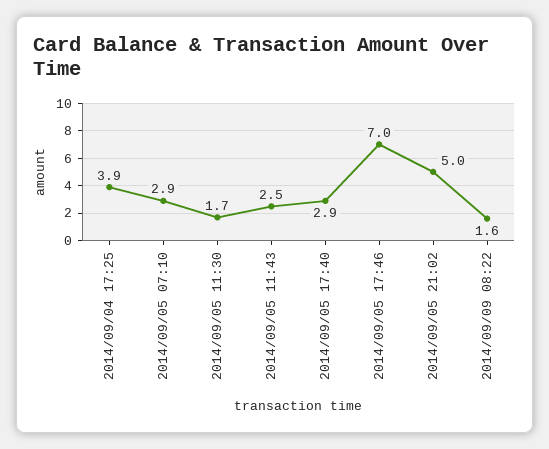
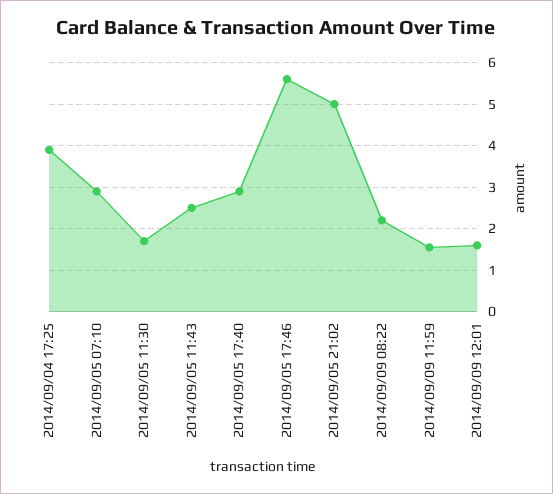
2014/09/05 17:46: 7 -> 5.6
2014/09/09 08:22: 1.6 -> 2.2
2014/09/09 11:59: none -> 1.6
2014/09/09 12:01: none -> 1.6

